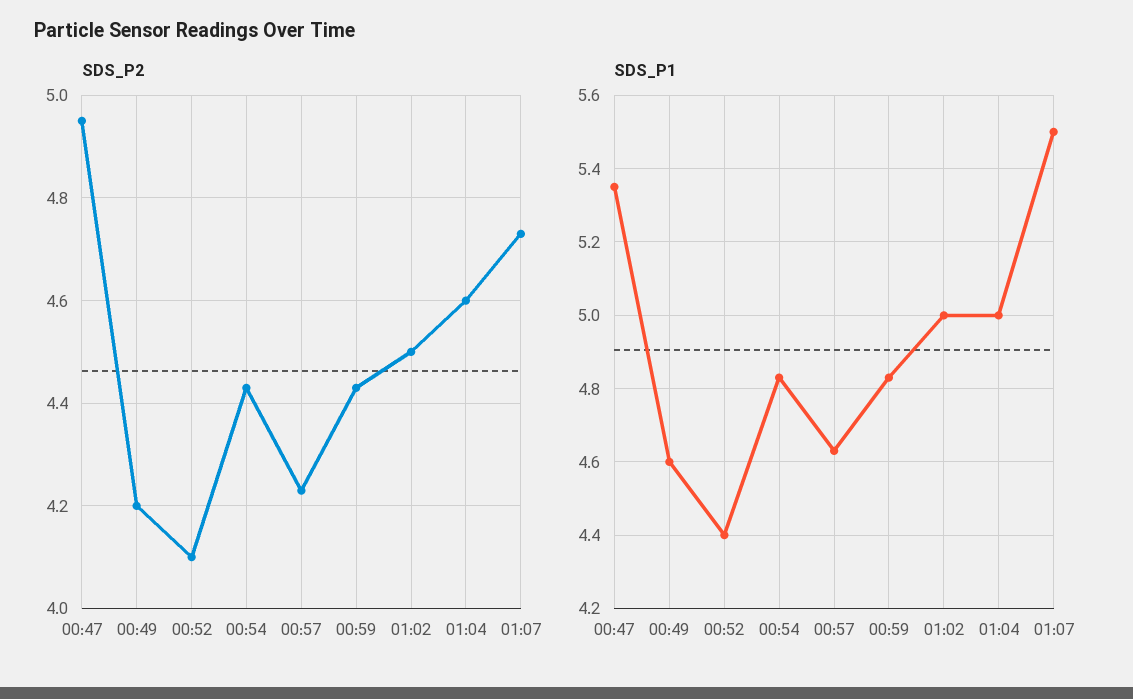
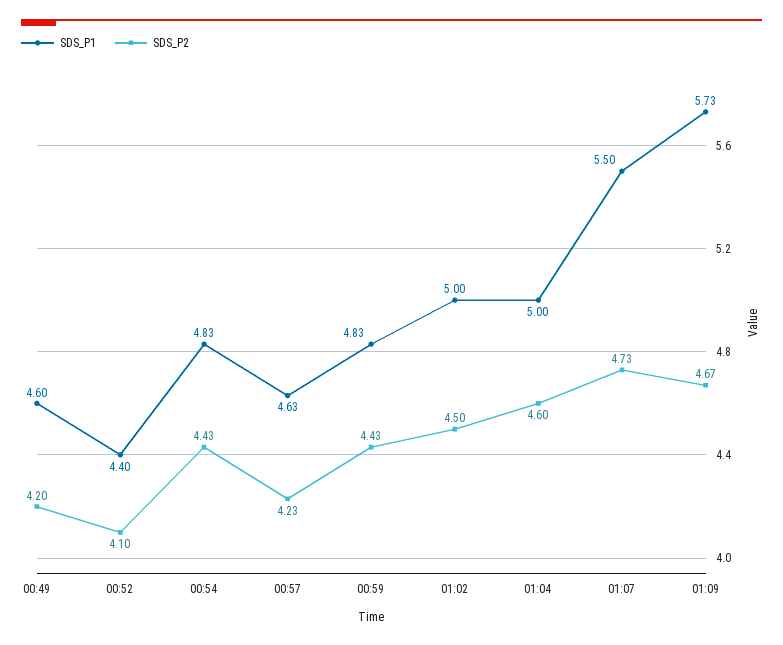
SDS_P2, 00:47: 4.95 -> none
SDS_P1, 00:47: 5.35 -> none
SDS_P1, 01:09: none -> 5.73
SDS_P2, 01:09: none -> 4.67

